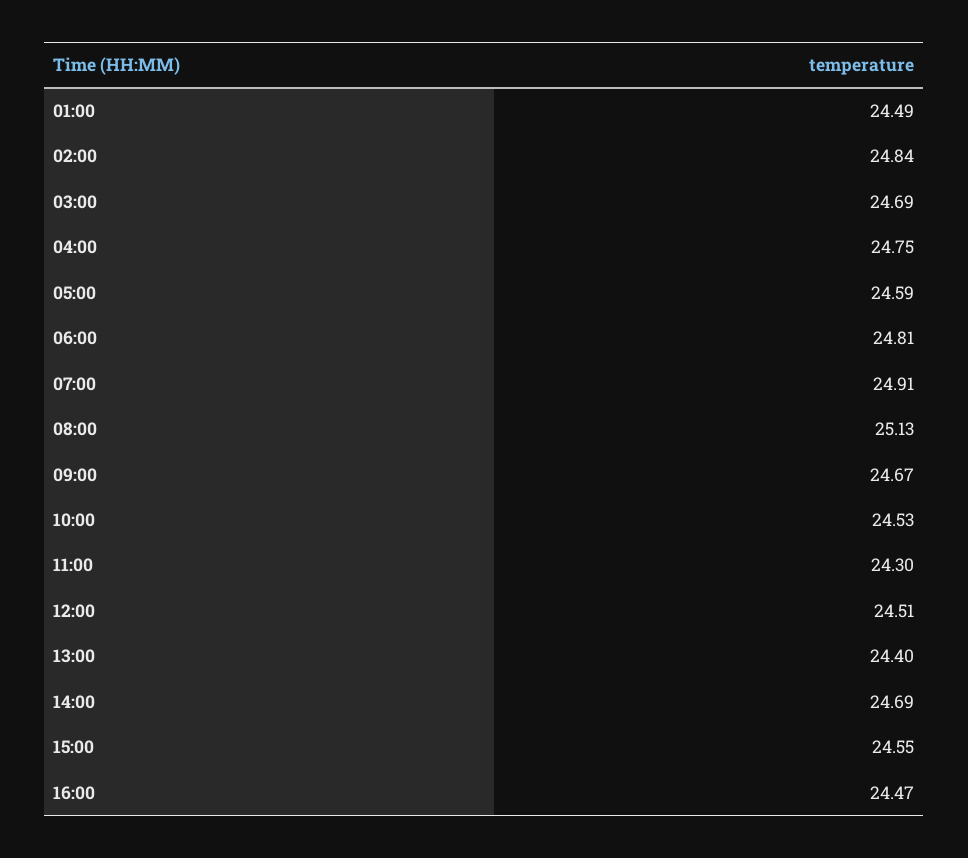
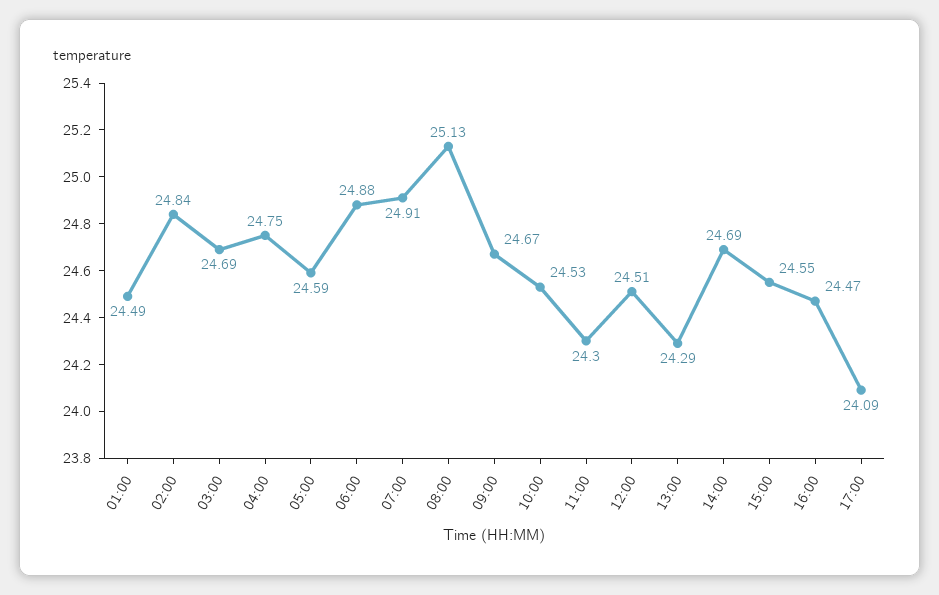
06:00: 24.81 -> 24.88
13:00: 24.4 -> 24.29
17:00: none -> 24.09

